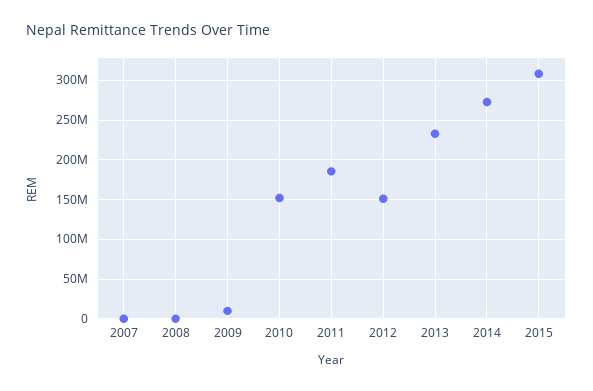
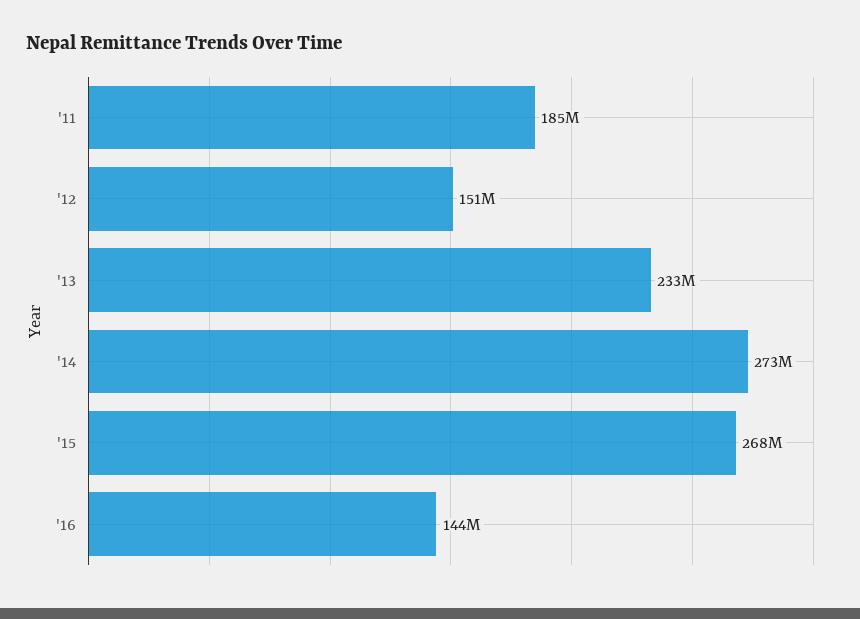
2007: 0 -> none
2008: 0 -> none
2009: 10000000 -> none
2010: 150000000 -> none
2015: 310000000 -> 268000000
'16: none -> 144000000

